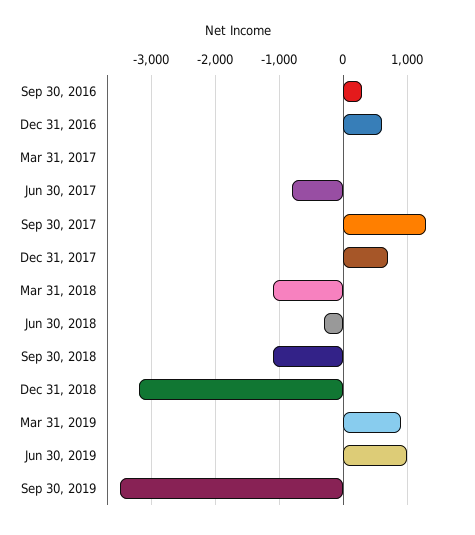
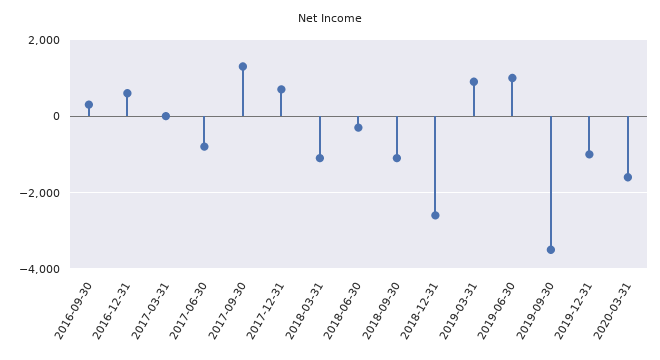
Dec 31, 2018: -3200 -> -2600
2019-12-31: none -> -1000
2020-03-31: none -> -1600

